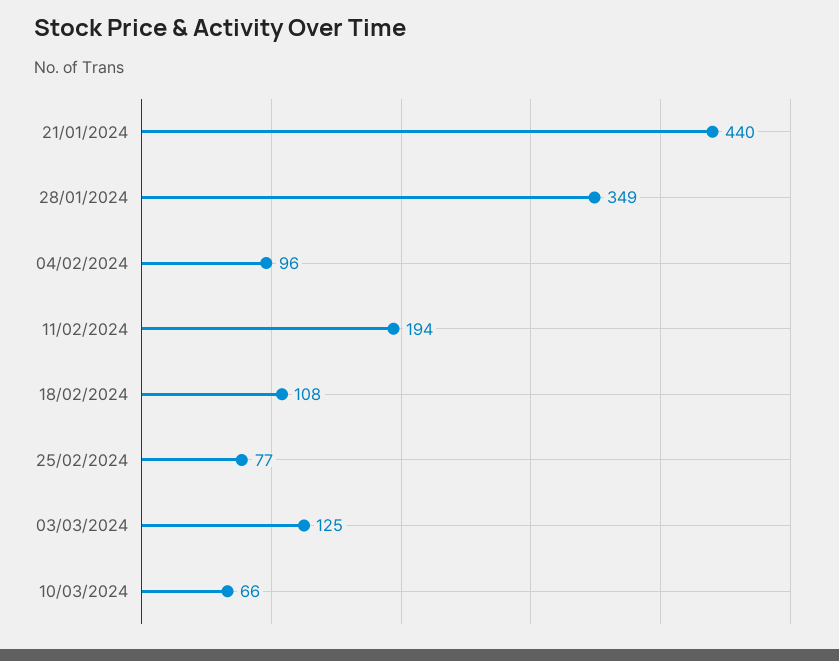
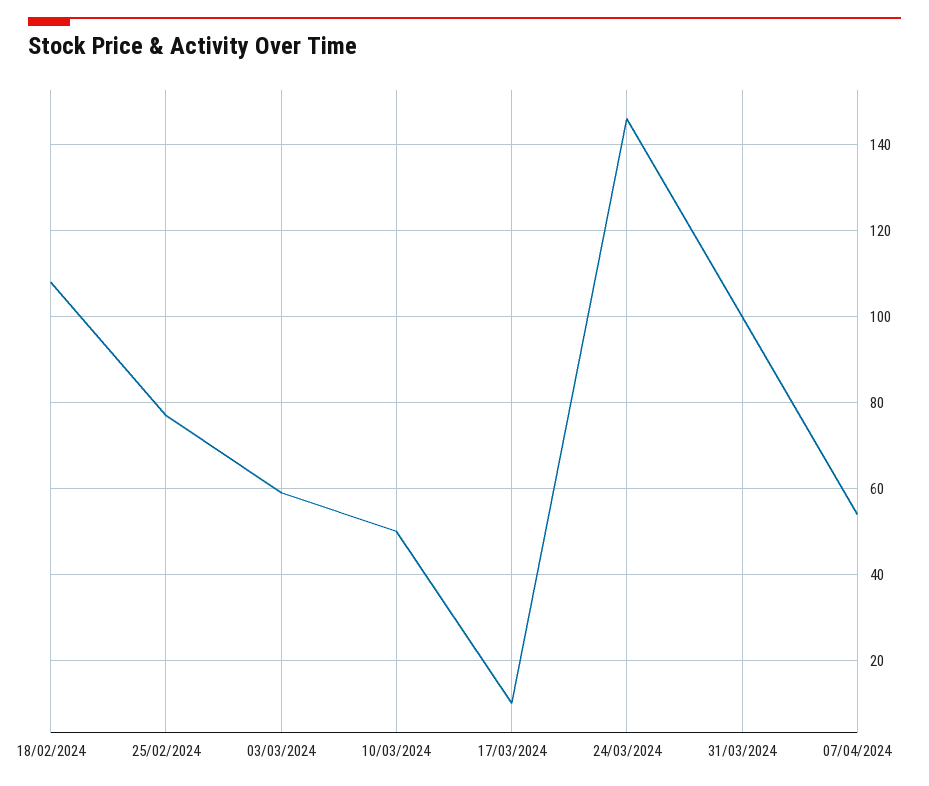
21/01/2024: 440 -> none
28/01/2024: 349 -> none
04/02/2024: 96 -> none
11/02/2024: 194 -> none
03/03/2024: 125 -> 60
10/03/2024: 66 -> 50
17/03/2024: none -> 10
24/03/2024: none -> 145
31/03/2024: none -> 100
07/04/2024: none -> 55

